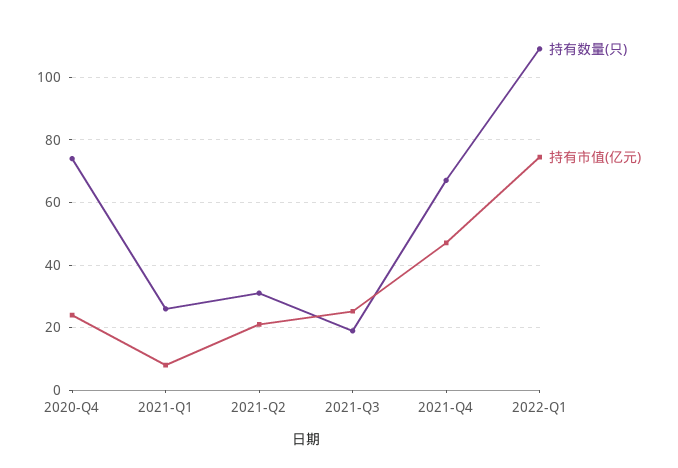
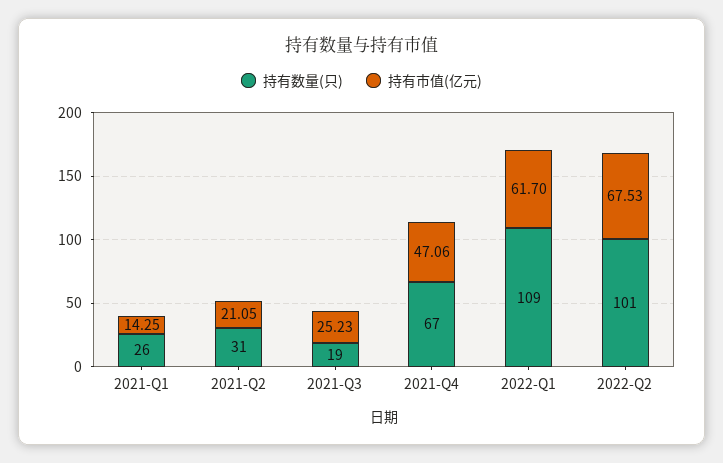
持有数量(只), 2020-Q4: 74 -> none
持有市值(亿元), 2020-Q4: 24 -> none
持有市值(亿元), 2021-Q1: 8 -> 14.25
持有市值(亿元), 2022-Q1: 74 -> 61.7
持有数量(只), 2022-Q2: none -> 101
持有市值(亿元), 2022-Q2: none -> 67.53

